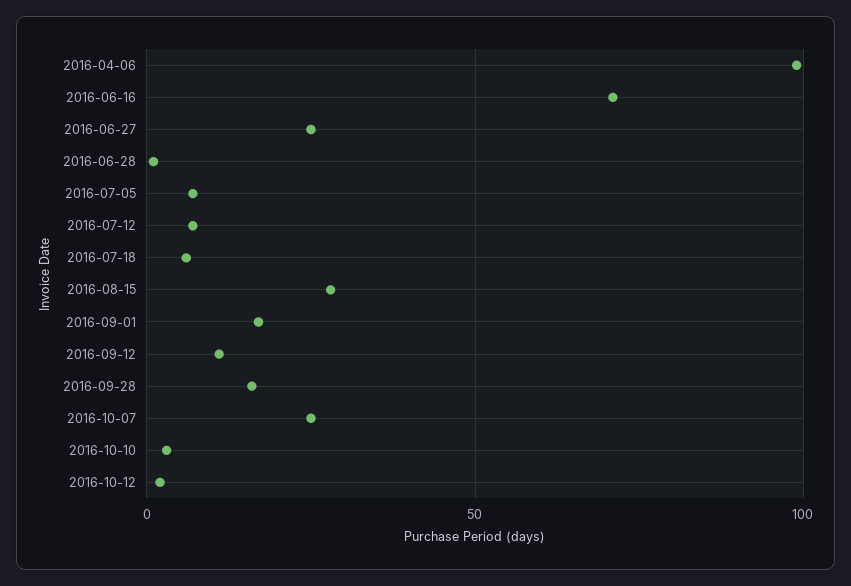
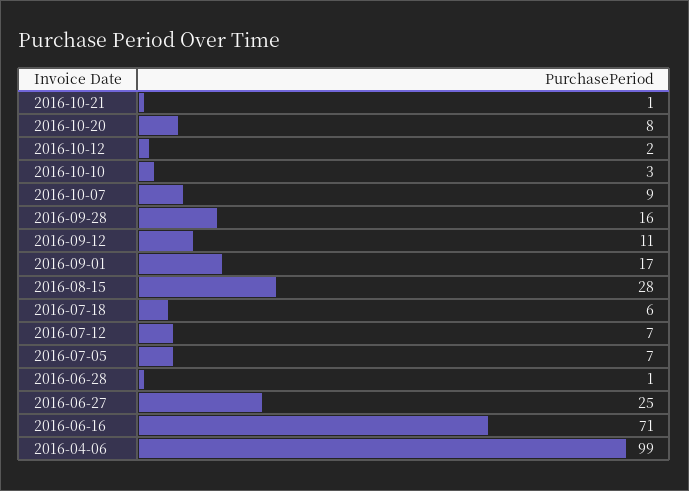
2016-10-07: 25 -> 9
2016-10-21: none -> 1
2016-10-20: none -> 8

